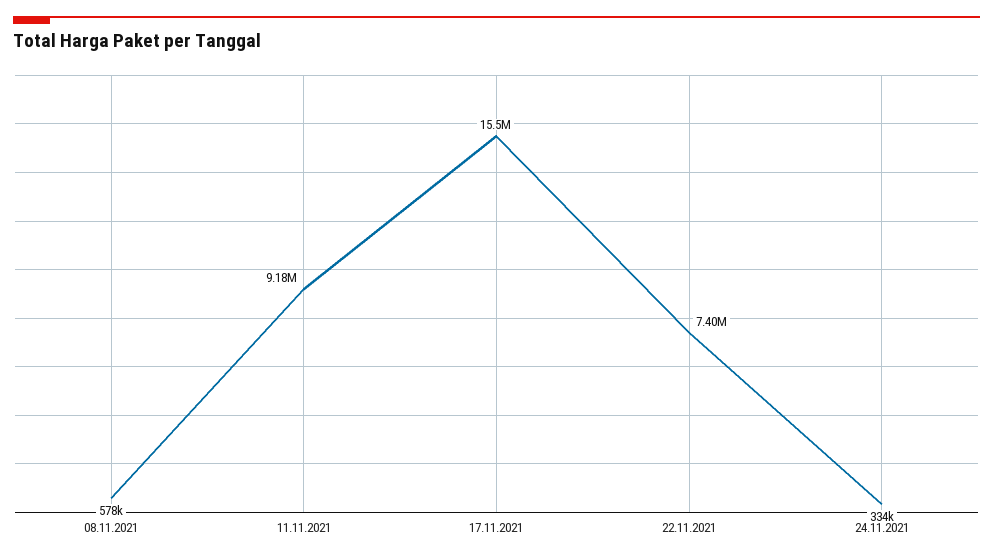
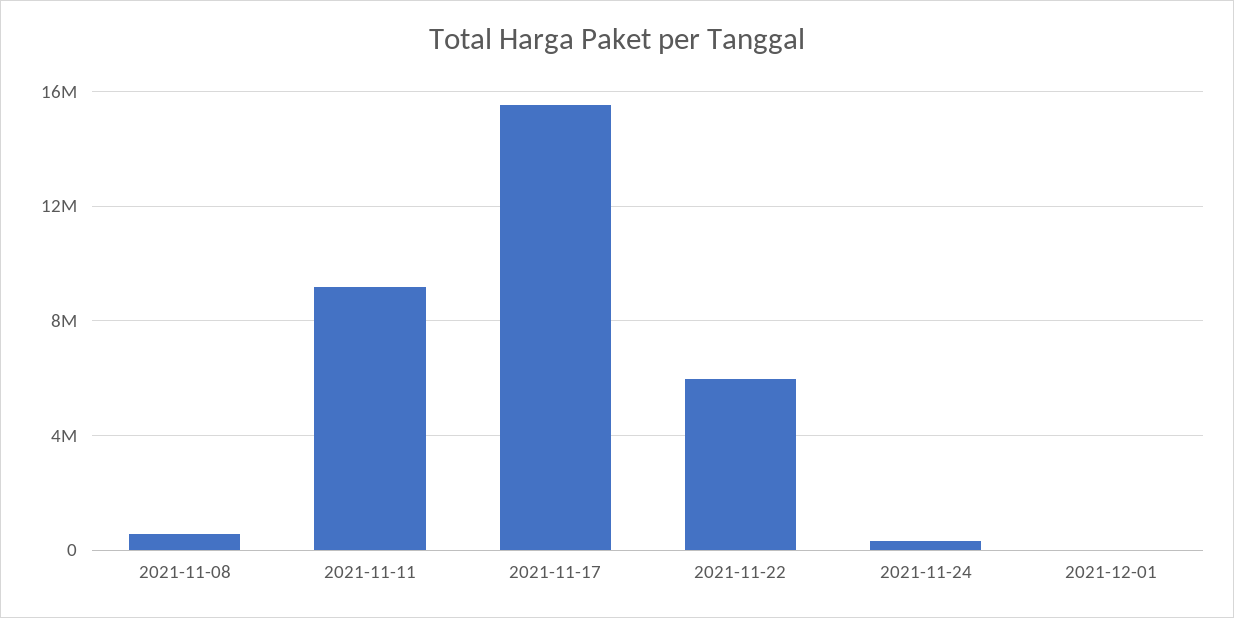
22.11.2021: 7400000 -> 6000000
2021-12-01: none -> 0

